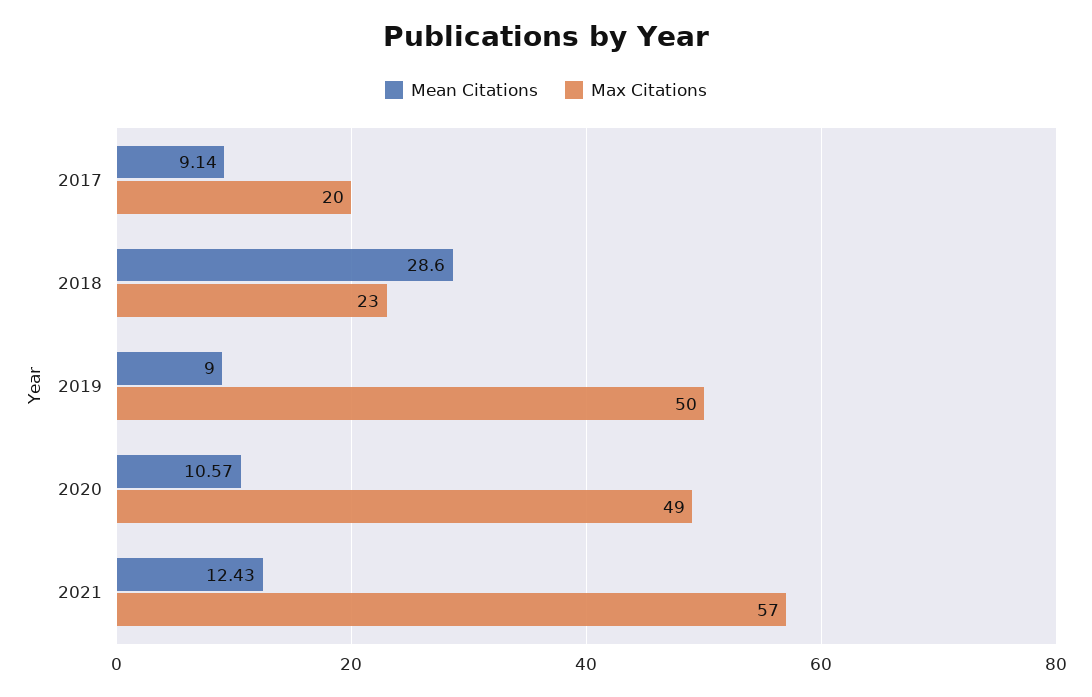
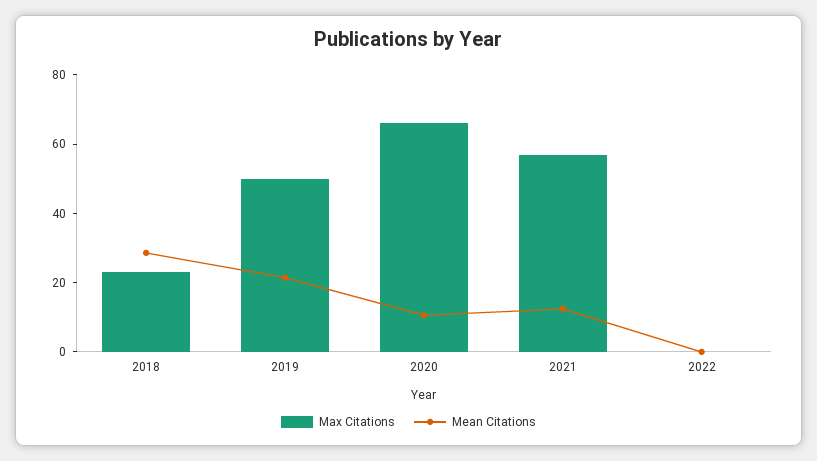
Mean Citations, 2017: 9.14 -> none
Max Citations, 2017: 20 -> none
Mean Citations, 2019: 9 -> 20
Max Citations, 2020: 49 -> 65
Max Citations, 2022: none -> 0
Mean Citations, 2022: none -> 0

